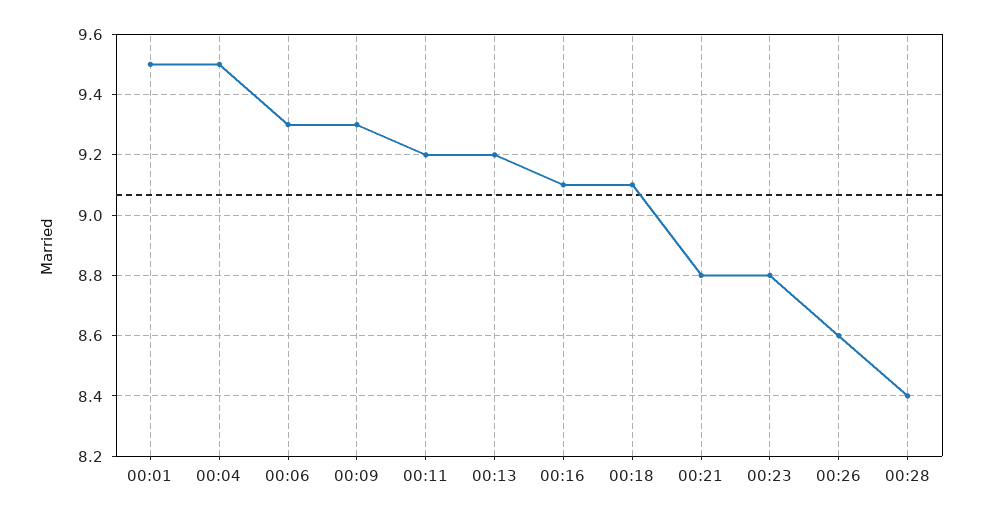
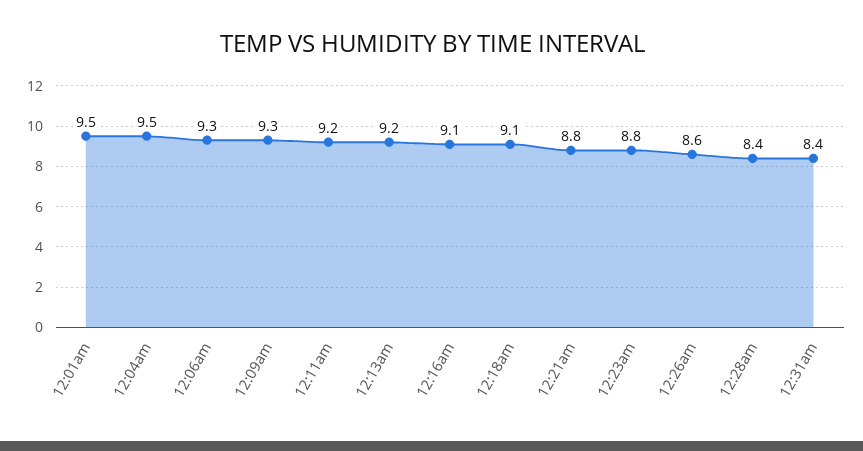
12:31am: none -> 8.4

